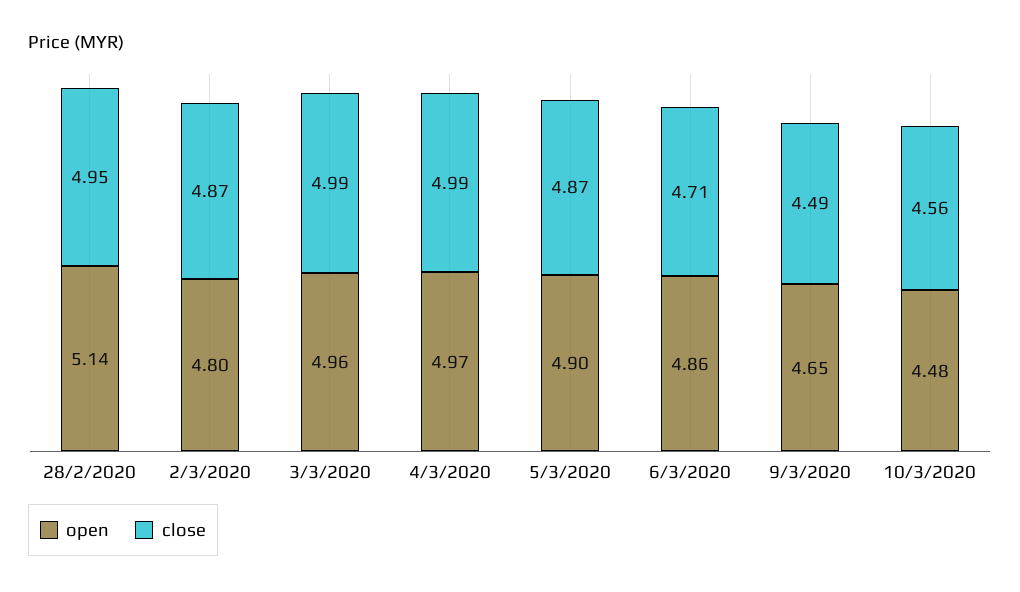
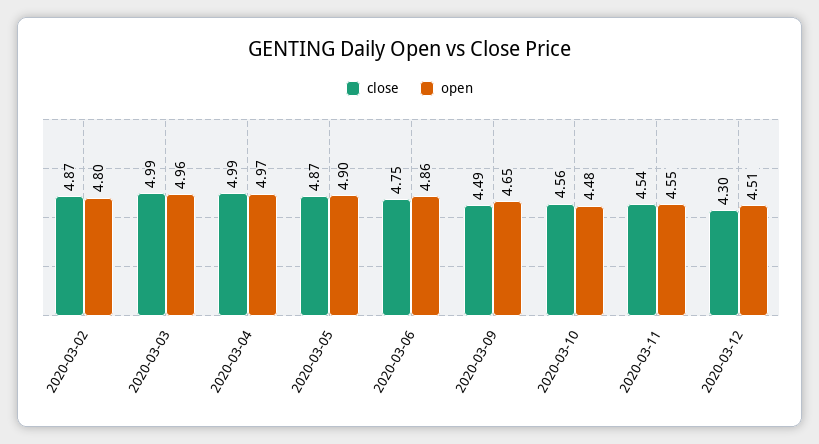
open, 28/2/2020: 5.14 -> none
close, 28/2/2020: 4.95 -> none
close, 6/3/2020: 4.71 -> 4.75
close, 2020-03-11: none -> 4.54
open, 2020-03-11: none -> 4.55
close, 2020-03-12: none -> 4.3
open, 2020-03-12: none -> 4.51

